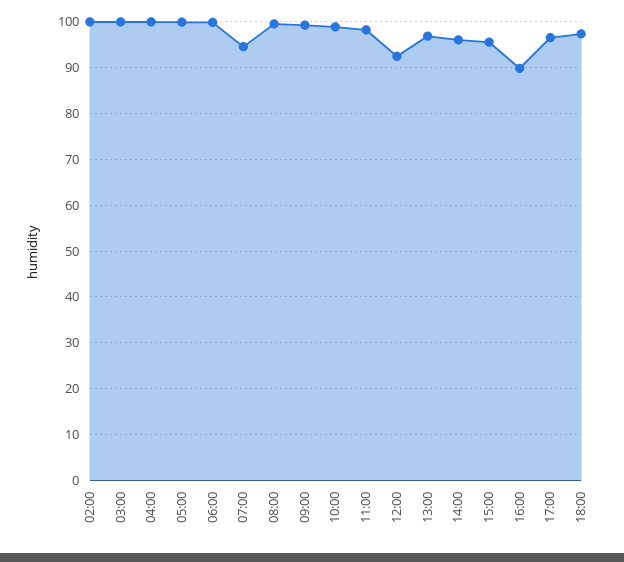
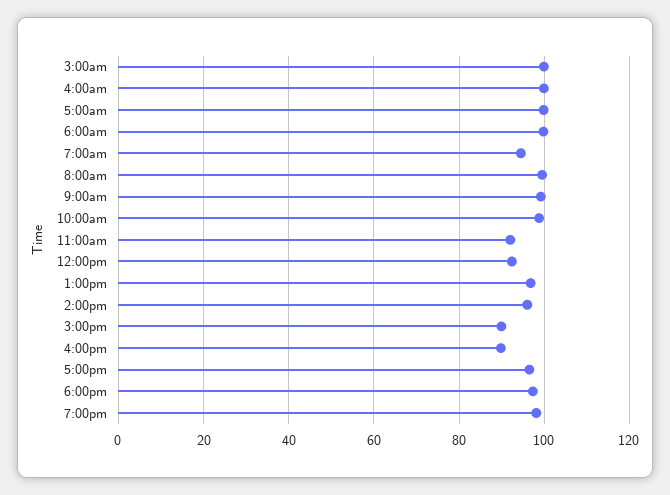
02:00: 100 -> none
11:00: 98 -> 92
15:00: 96 -> 90
7:00pm: none -> 98

